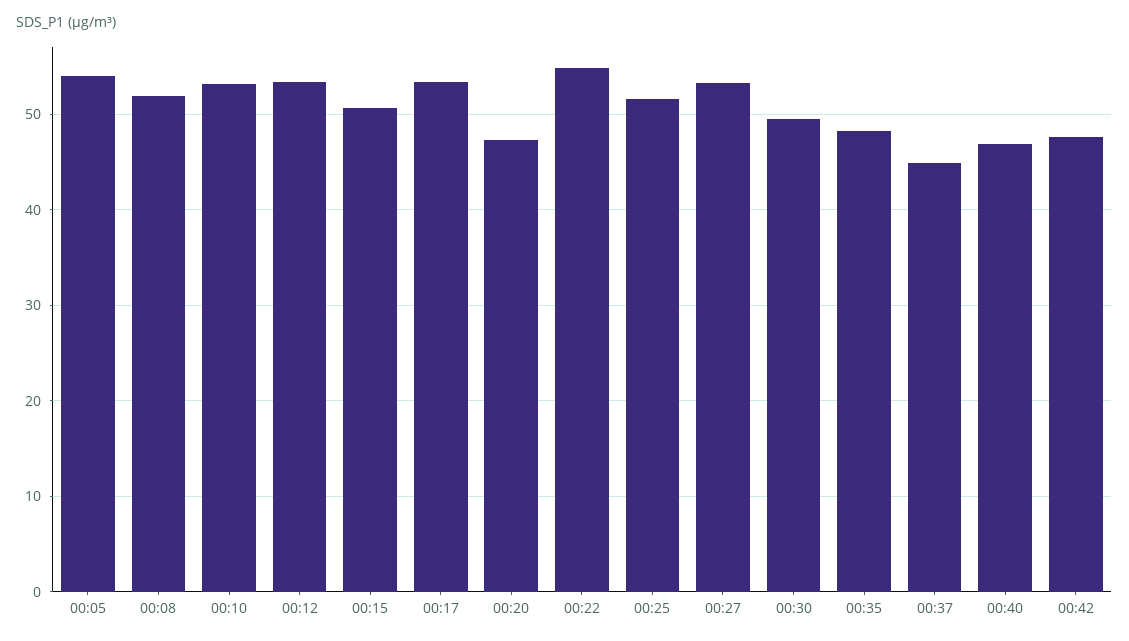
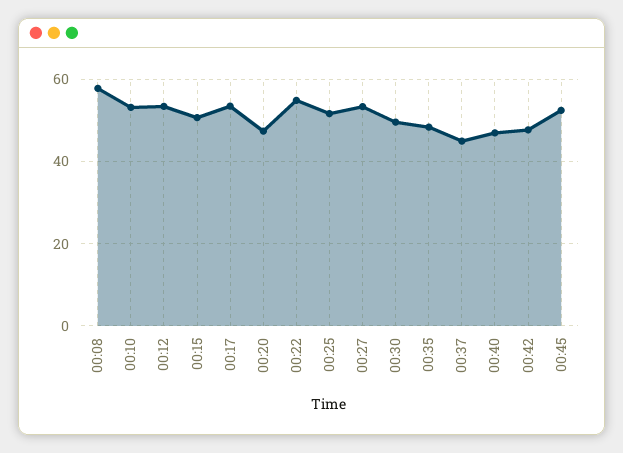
00:05: 54 -> none
00:08: 52 -> 58
00:45: none -> 52

